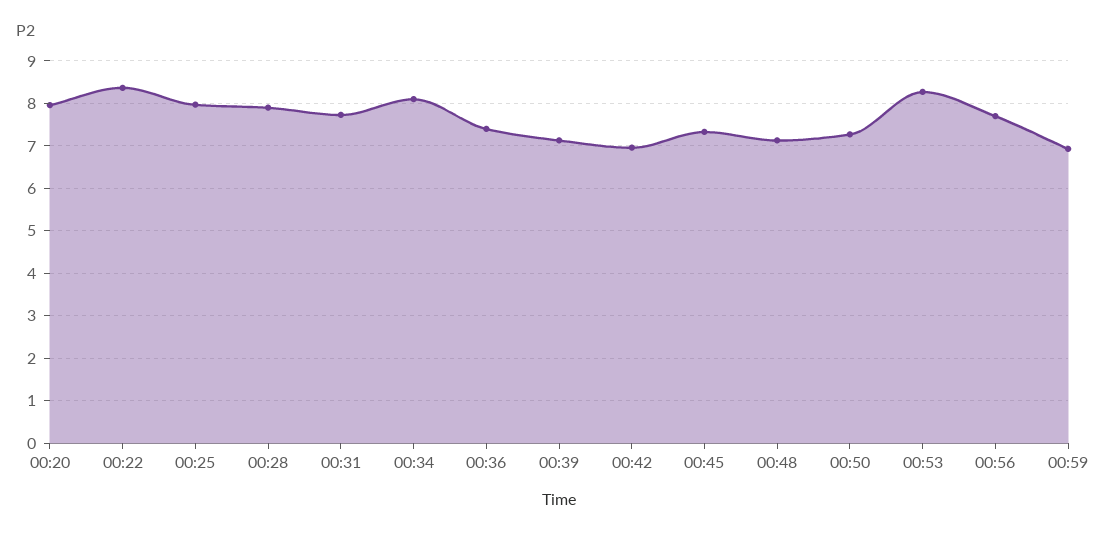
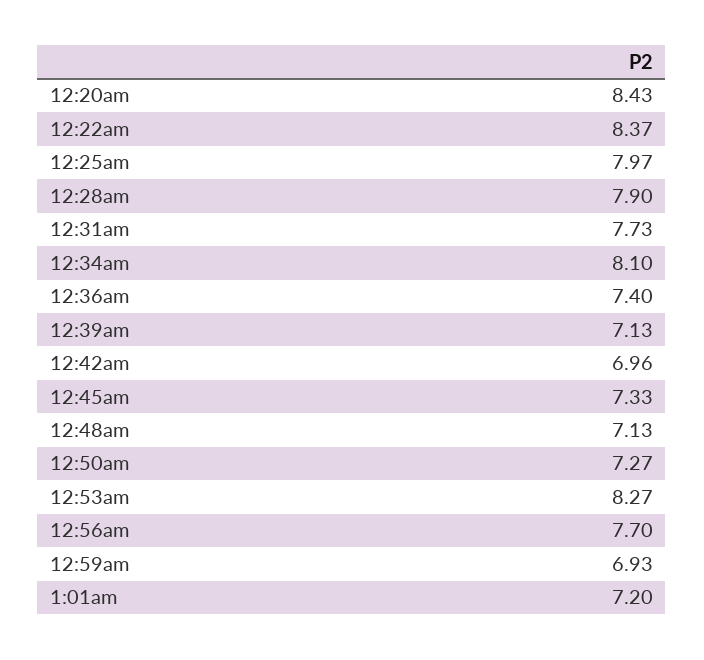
00:20: 8 -> 8.43
1:01am: none -> 7.2

